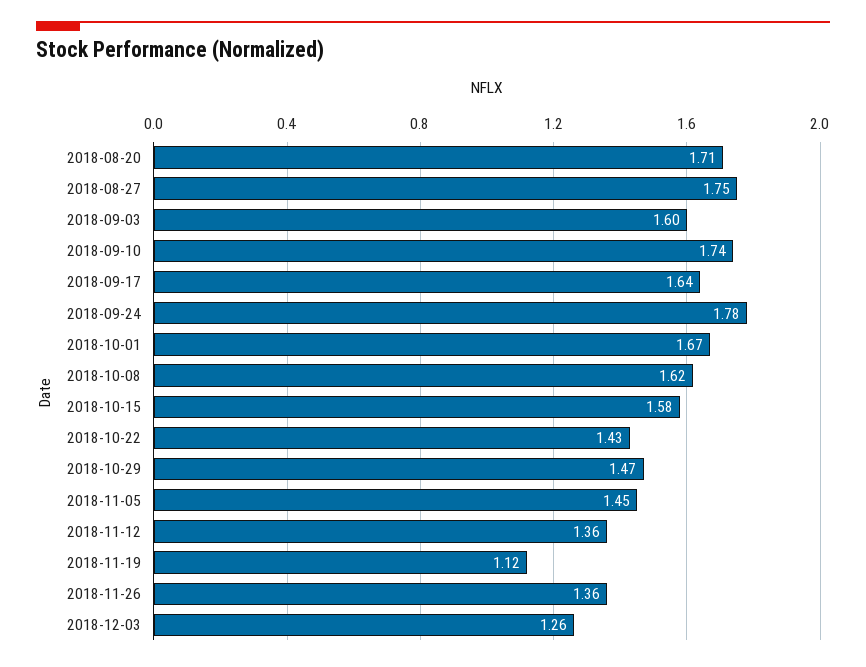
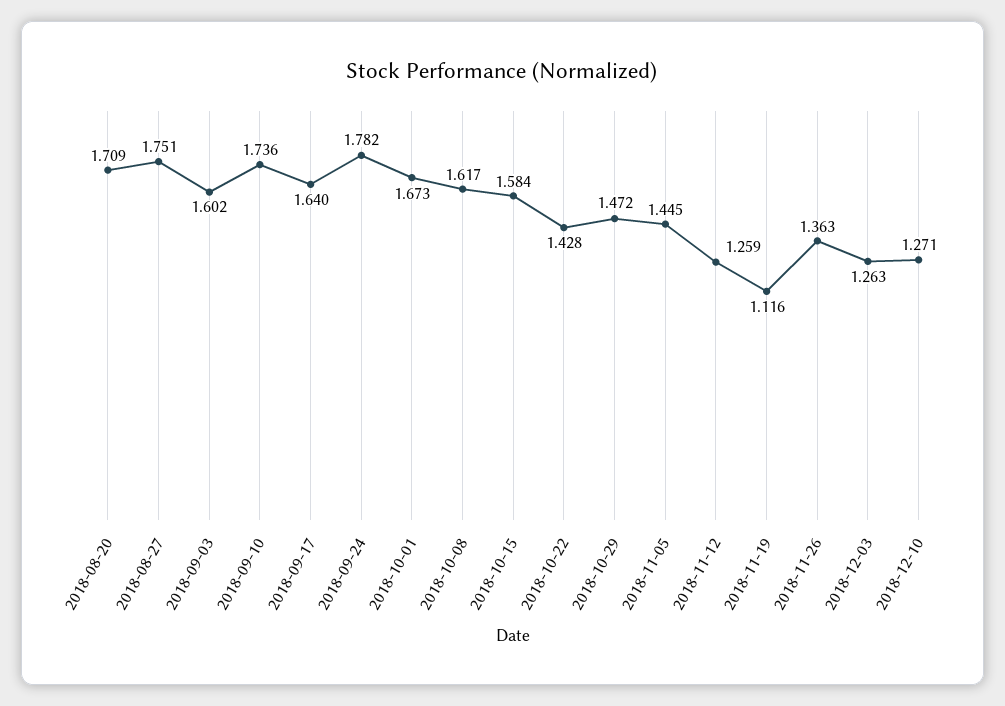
2018-11-12: 1.36 -> 1.259
2018-12-10: none -> 1.271

